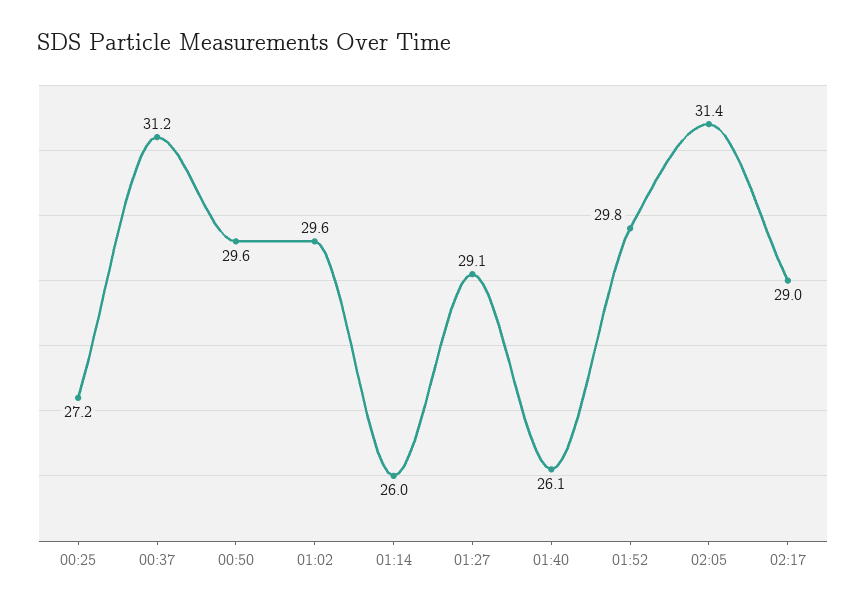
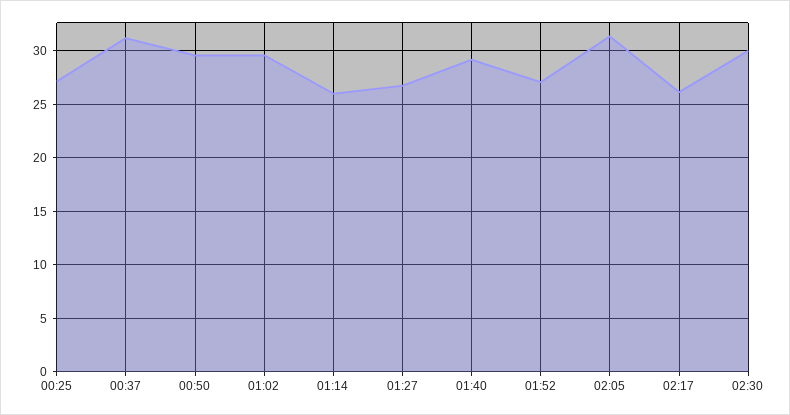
01:27: 29.1 -> 27
01:40: 26.1 -> 29
01:52: 29.8 -> 27
02:17: 29 -> 26
02:30: none -> 30

